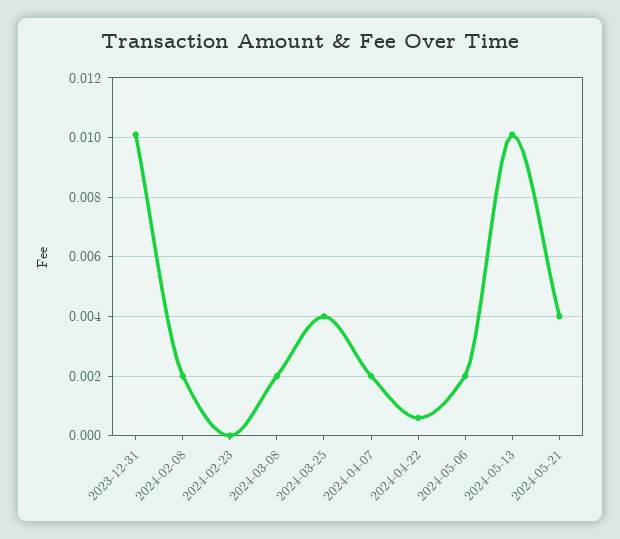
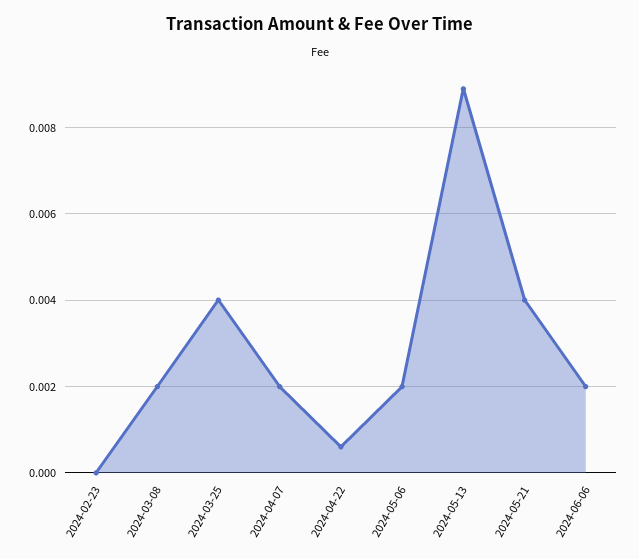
2023-12-31: 0.01 -> none
2024-02-08: 0.002 -> none
2024-05-13: 0.01 -> 0.009
2024-06-06: none -> 0.002

